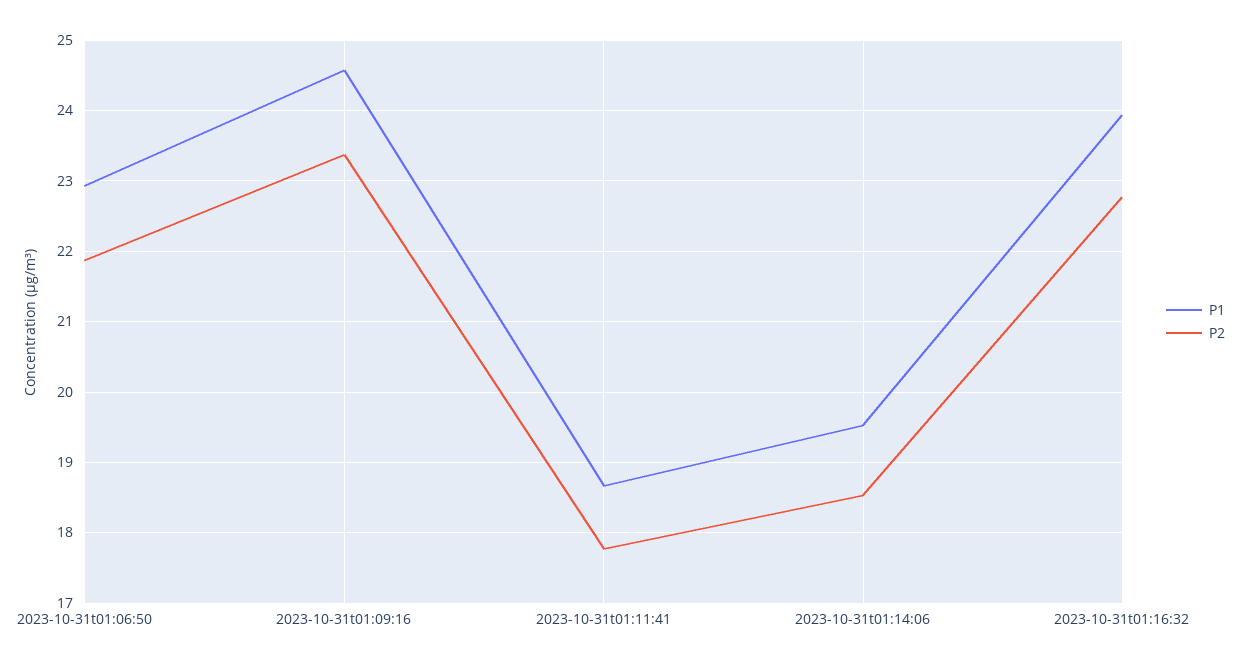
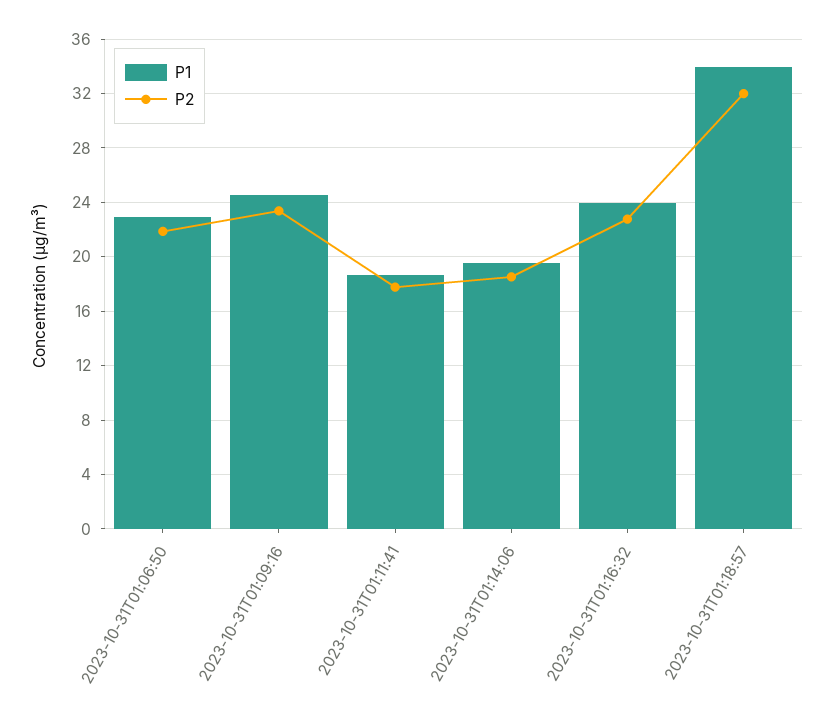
P1, 2023-10-31T01:18:57: none -> 34
P2, 2023-10-31T01:18:57: none -> 32

